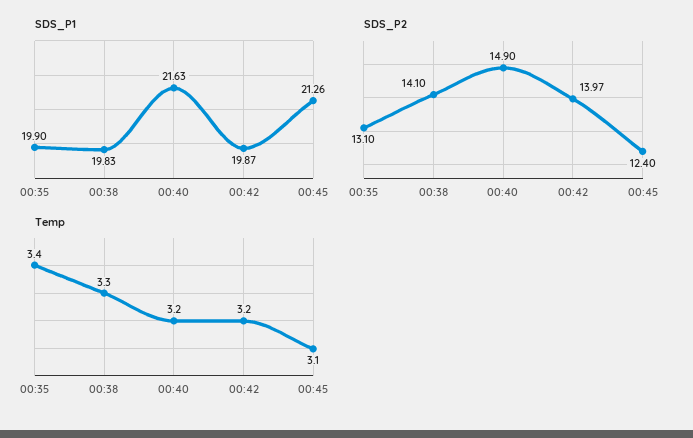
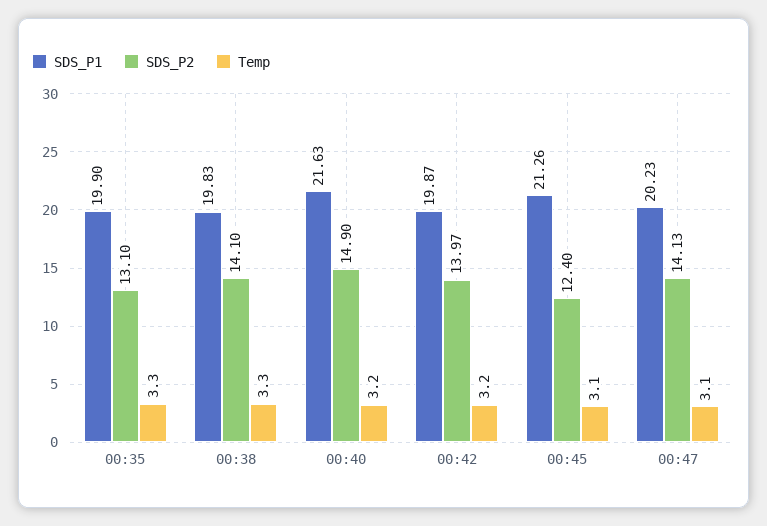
Temp, 00:35: 3.4 -> 3.3
SDS_P1, 00:47: none -> 20.23
SDS_P2, 00:47: none -> 14.13
Temp, 00:47: none -> 3.1

